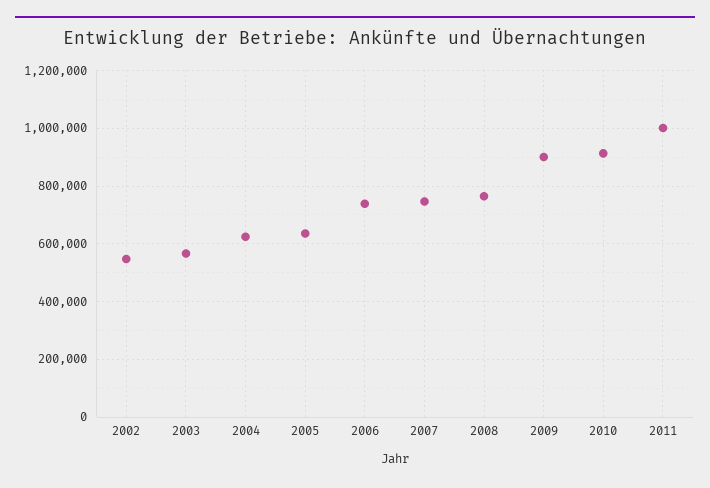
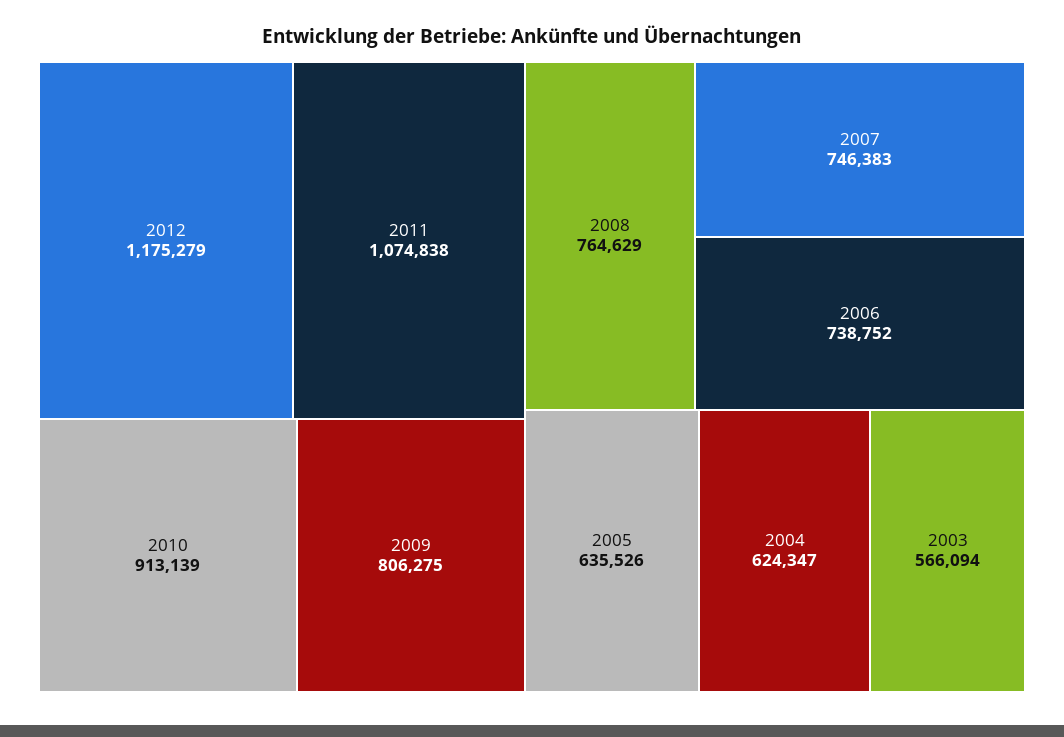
2002: 550000 -> none
2009: 900000 -> 806275
2011: 1000000 -> 1074838
2012: none -> 1175279

